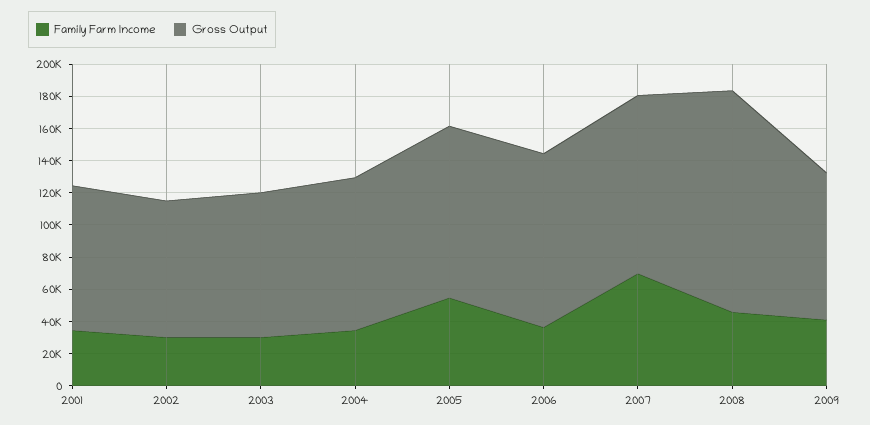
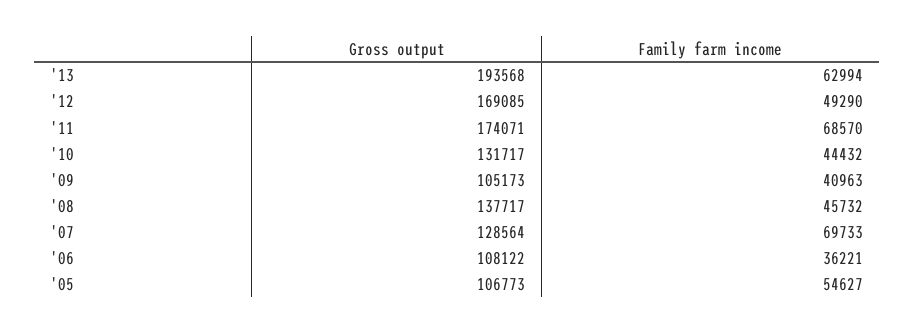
Family Farm Income, 2001: 35000 -> none
Gross Output, 2001: 90000 -> none
Family Farm Income, 2002: 30000 -> none
Gross Output, 2002: 85000 -> none
Family Farm Income, 2003: 30000 -> none
Gross Output, 2003: 90000 -> none
Family Farm Income, 2004: 35000 -> none
Gross Output, 2004: 95000 -> none
Gross Output, 2007: 110000 -> 128564
Gross Output, 2009: 90000 -> 105173
Gross Output, '13: none -> 193568
Family Farm Income, '13: none -> 62994
Gross Output, '12: none -> 169085
Family Farm Income, '12: none -> 49290
Gross Output, '11: none -> 174071
Family Farm Income, '11: none -> 68570
Gross Output, '10: none -> 131717
Family Farm Income, '10: none -> 44432

